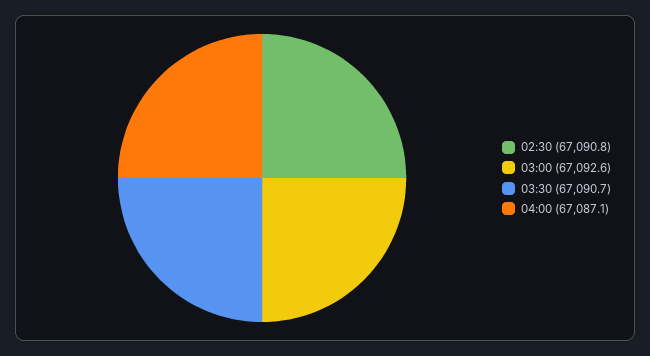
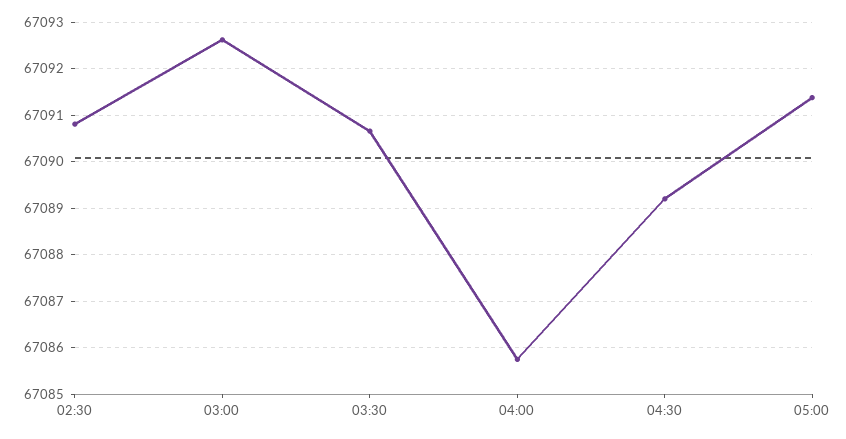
04:00: 67087.1 -> 67085.8
04:30: none -> 67089.2
05:00: none -> 67091.4

